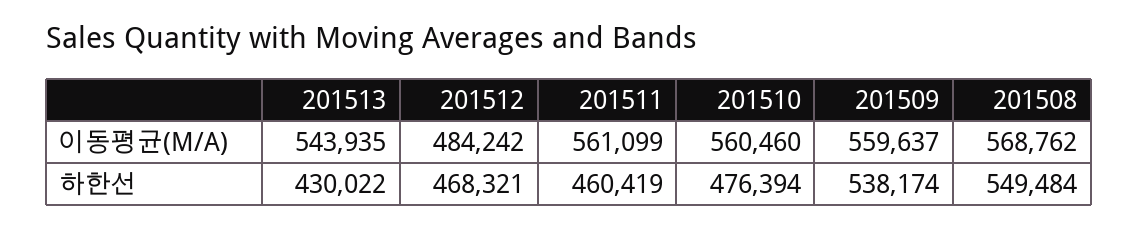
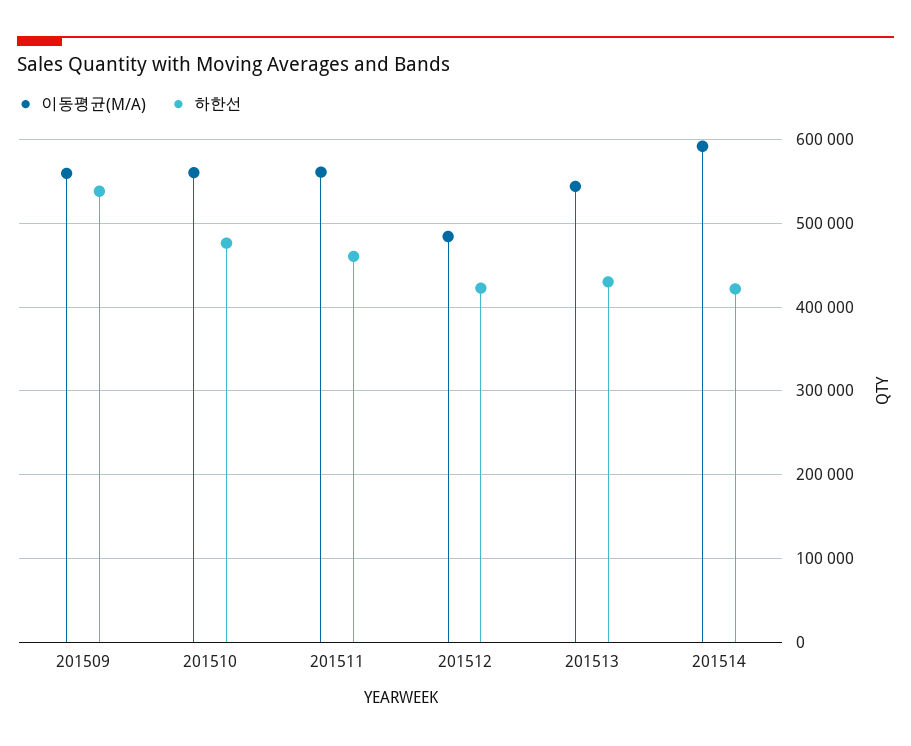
이동평균(M/A), 201508: 568762 -> none
하한선, 201512: 468321 -> 420000
하한선, 201508: 549484 -> none
이동평균(M/A), 201514: none -> 590000
하한선, 201514: none -> 420000

